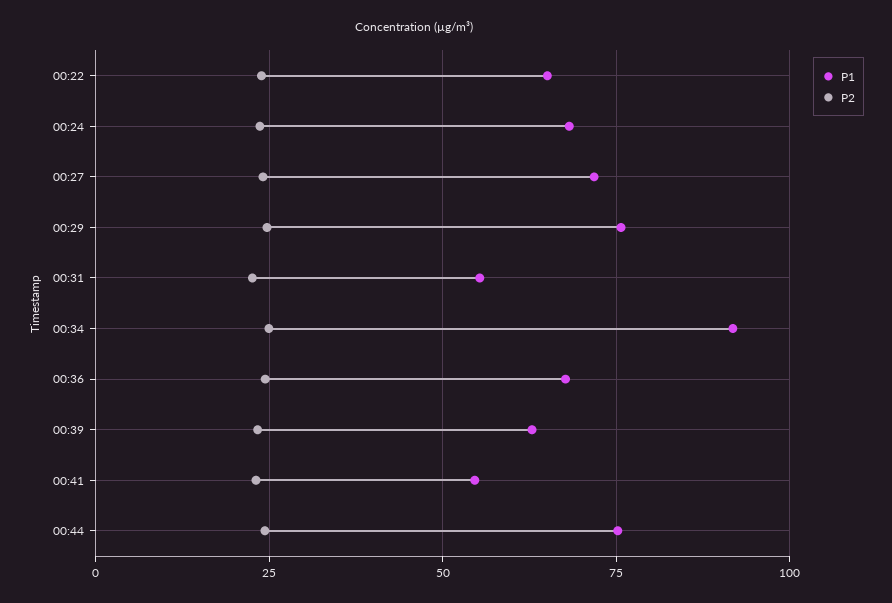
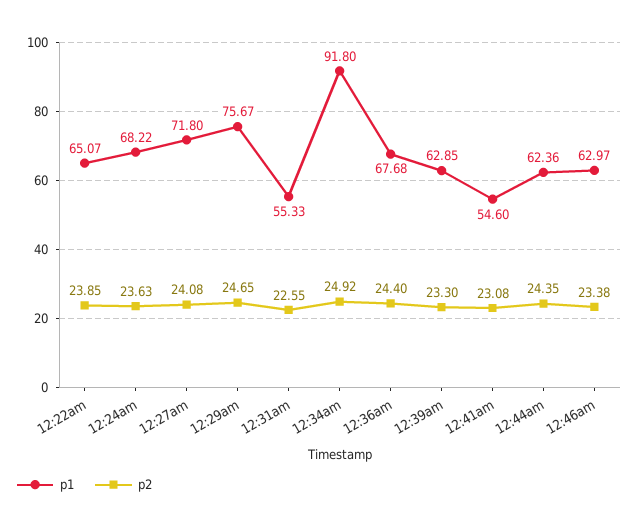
P1, 00:44: 75 -> 62.36
P1, 12:46am: none -> 62.97
P2, 12:46am: none -> 23.38

